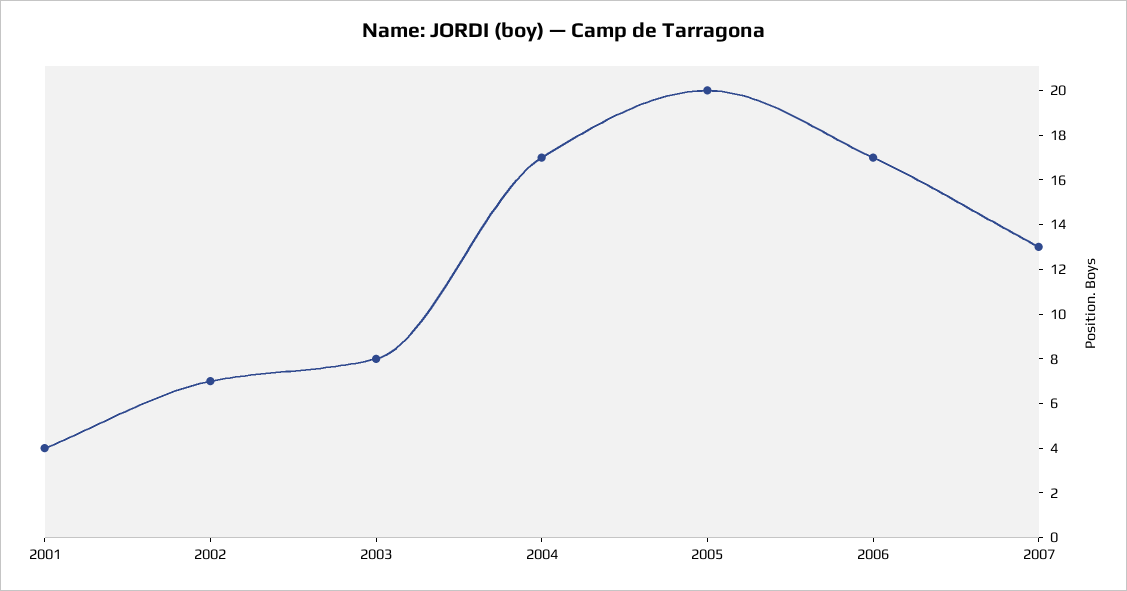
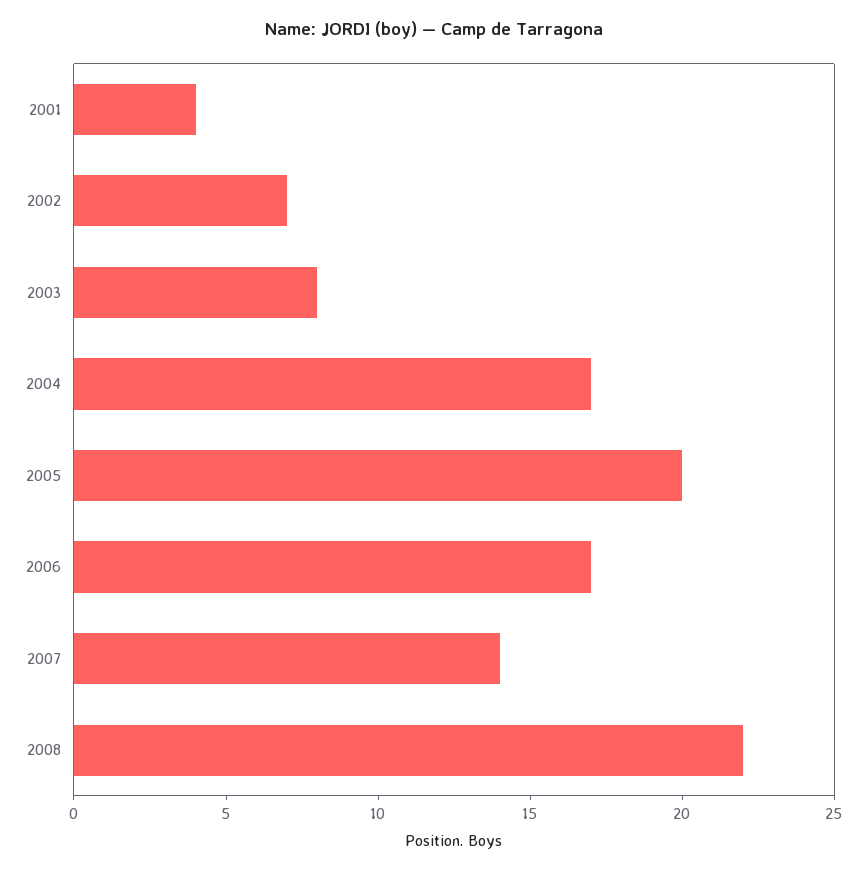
2007: 13 -> 14
2008: none -> 22

